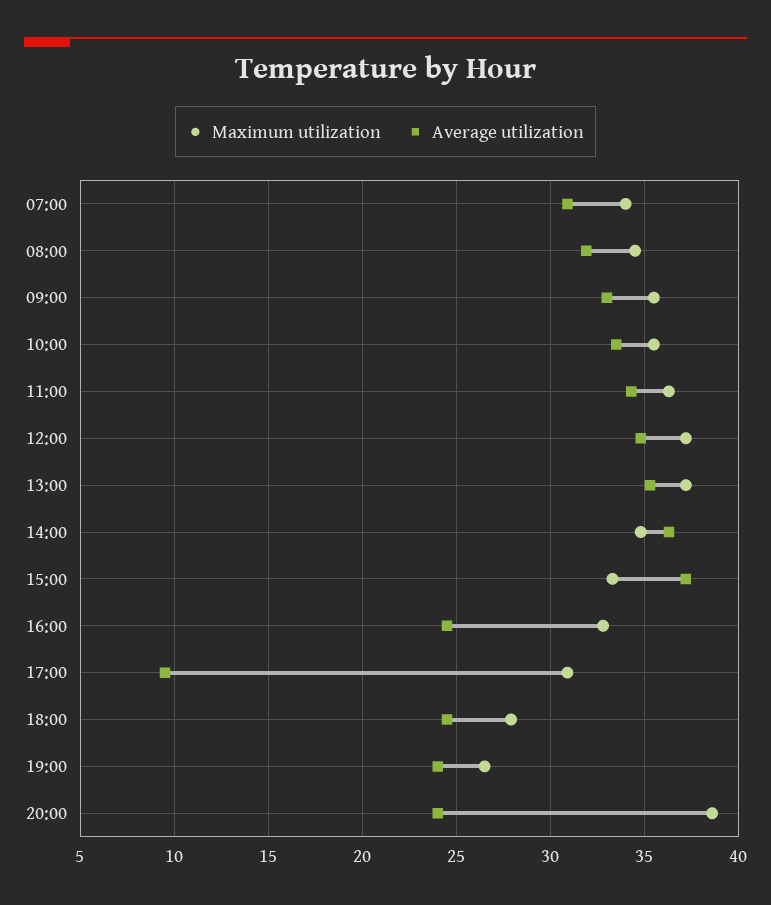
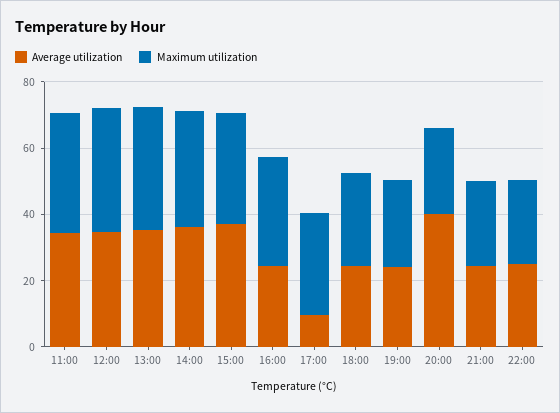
Maximum utilization, 07:00: 34 -> none
Average utilization, 07:00: 31 -> none
Maximum utilization, 08:00: 34.5 -> none
Average utilization, 08:00: 32 -> none
Maximum utilization, 09:00: 35.5 -> none
Average utilization, 09:00: 33 -> none
Maximum utilization, 10:00: 35.5 -> none
Average utilization, 10:00: 33.5 -> none
Maximum utilization, 20:00: 38.5 -> 25
Average utilization, 20:00: 24 -> 40
Average utilization, 21:00: none -> 25
Maximum utilization, 21:00: none -> 25
Average utilization, 22:00: none -> 25
Maximum utilization, 22:00: none -> 25

